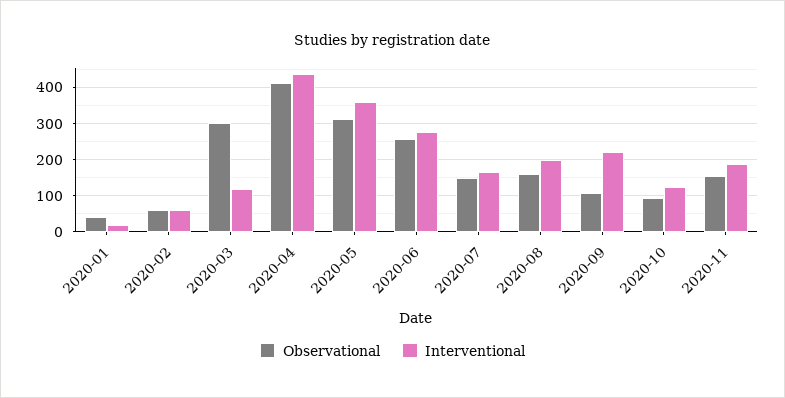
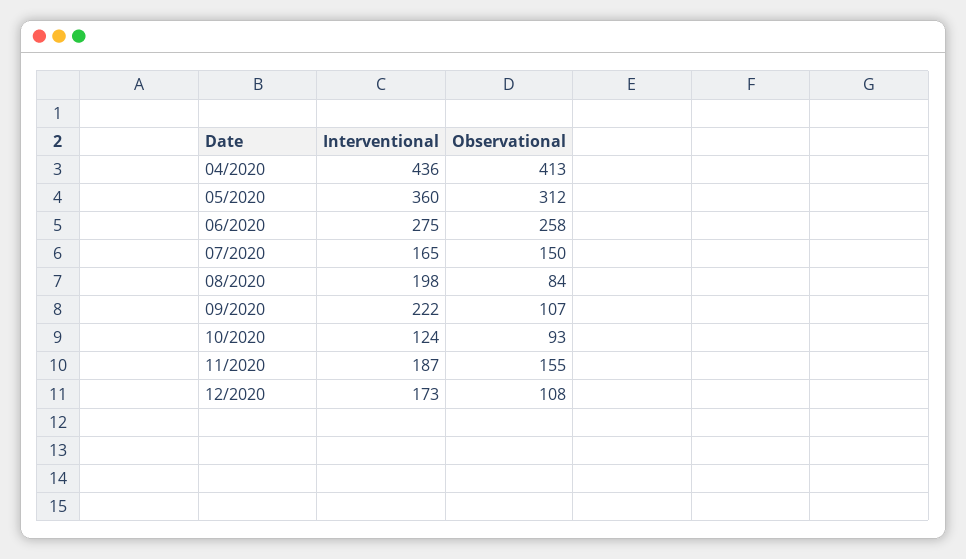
Observational, 2020-01: 40 -> none
Interventional, 2020-01: 20 -> none
Observational, 2020-02: 60 -> none
Interventional, 2020-02: 60 -> none
Observational, 2020-03: 300 -> none
Interventional, 2020-03: 120 -> none
Observational, 2020-08: 160 -> 84
Interventional, 12/2020: none -> 173
Observational, 12/2020: none -> 108

